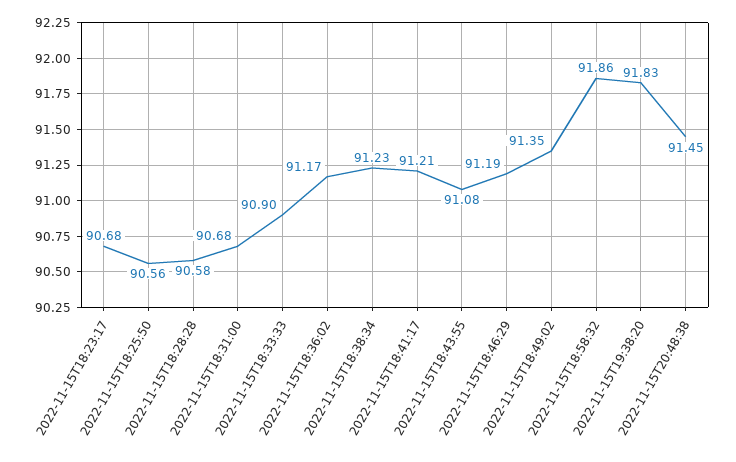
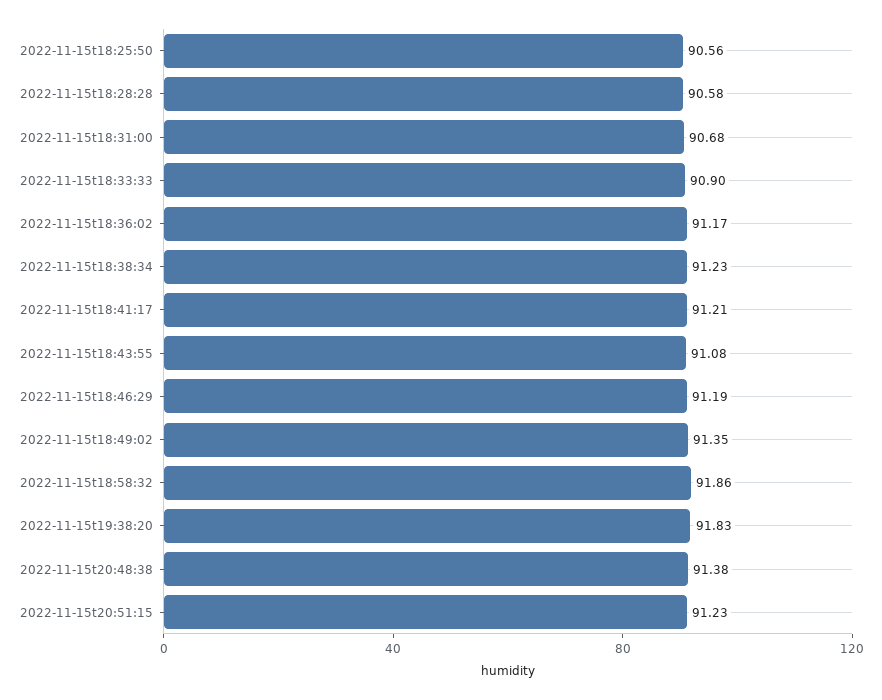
2022-11-15T18:23:17: 90.68 -> none
2022-11-15T20:48:38: 91.45 -> 91.38
2022-11-15t20:51:15: none -> 91.23

